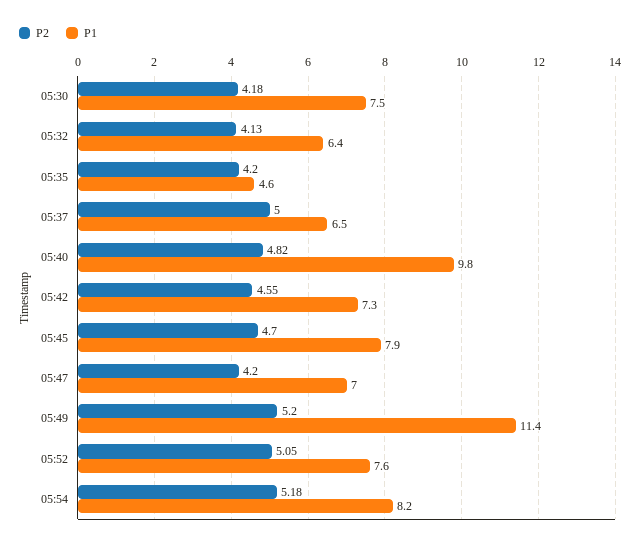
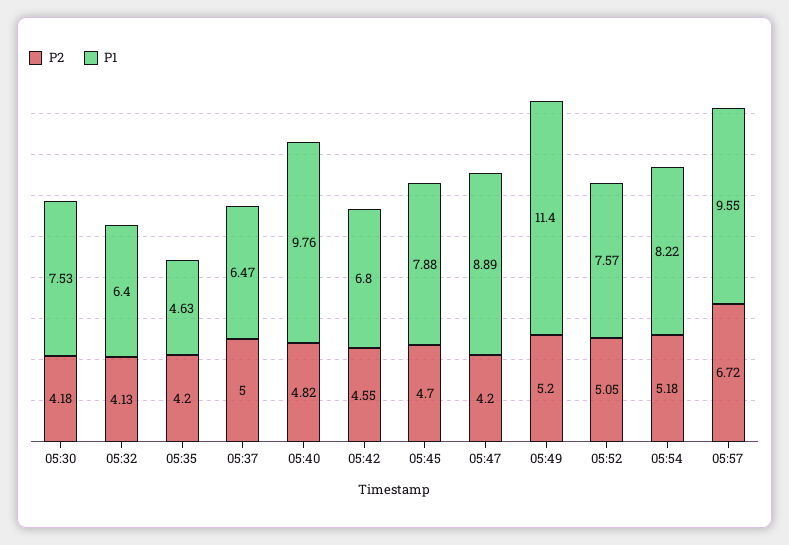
P1, 05:42: 7.3 -> 6.8
P1, 05:47: 7 -> 8.89
P2, 05:57: none -> 6.72
P1, 05:57: none -> 9.55

